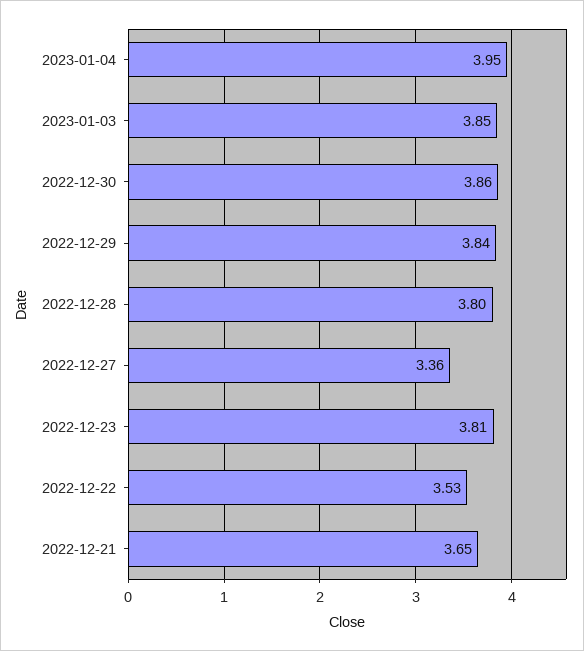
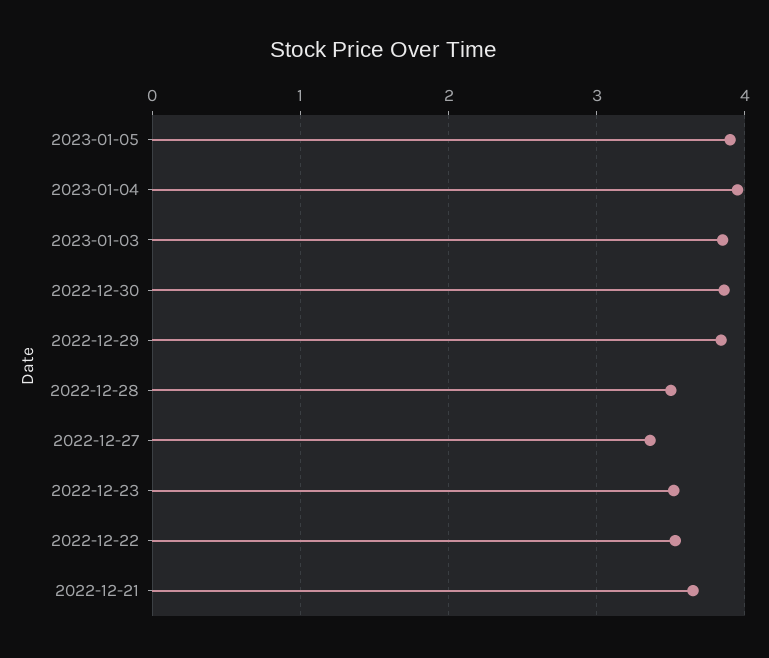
2022-12-28: 3.8 -> 3.5
2022-12-23: 3.81 -> 3.5
2023-01-05: none -> 3.9

